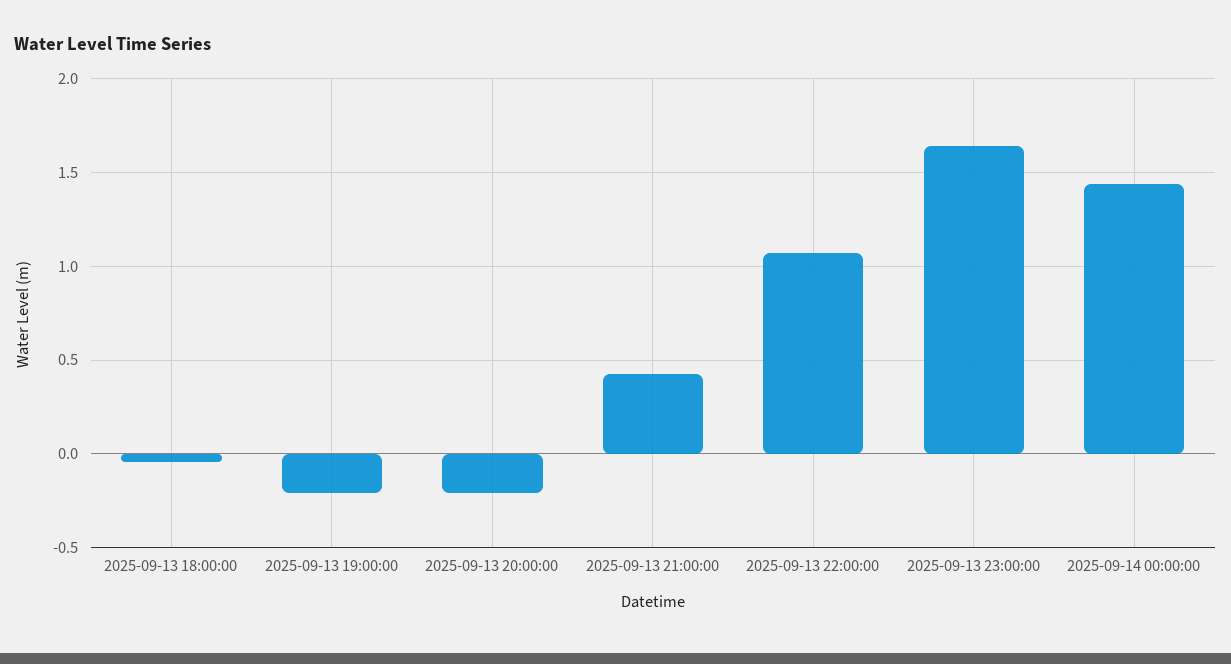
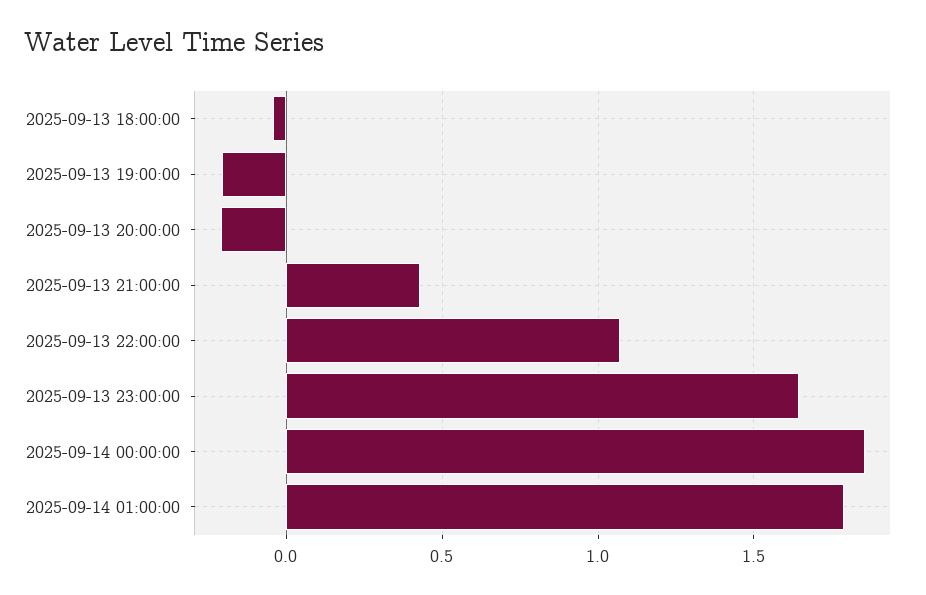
2025-09-14 00:00:00: 1.45 -> 1.85
2025-09-14 01:00:00: none -> 1.8

